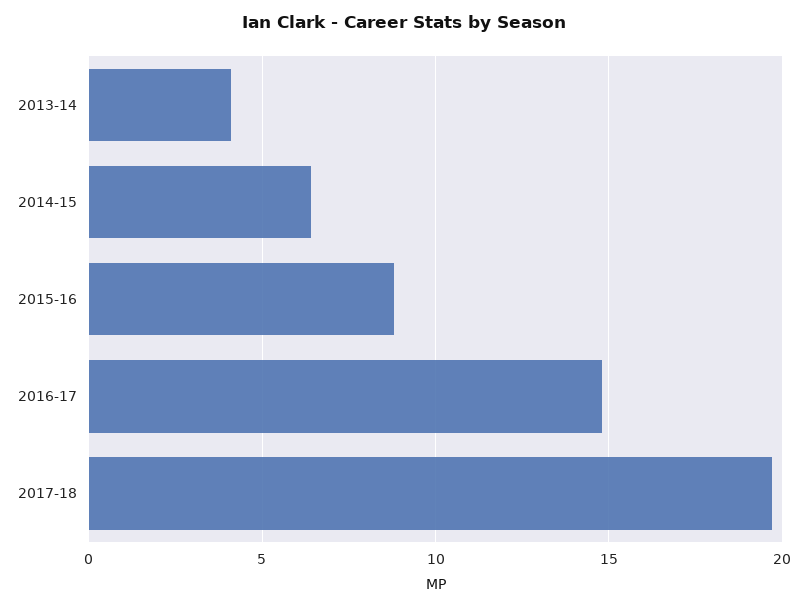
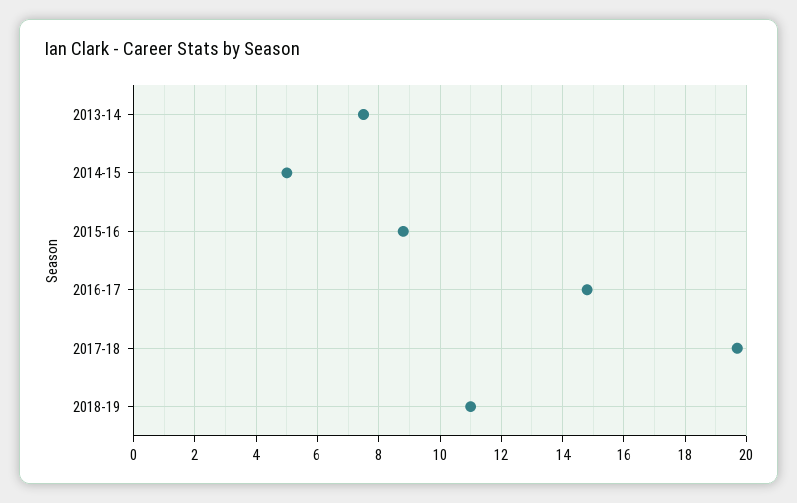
2013-14: 4 -> 7.5
2014-15: 6.5 -> 5
2018-19: none -> 11

